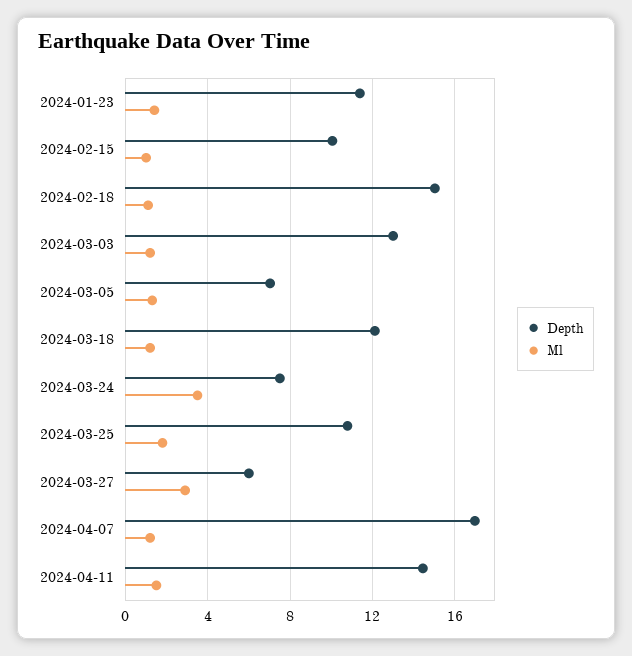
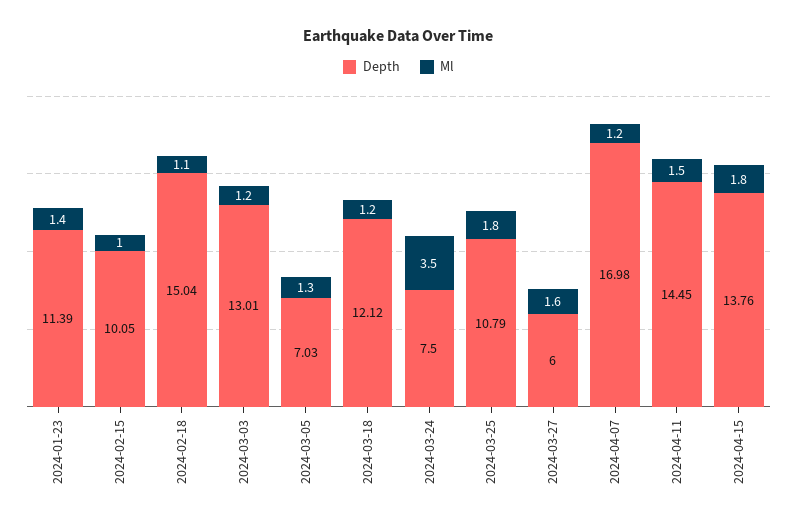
Ml, 2024-03-27: 3 -> 1.6
Depth, 2024-04-15: none -> 13.76
Ml, 2024-04-15: none -> 1.8

